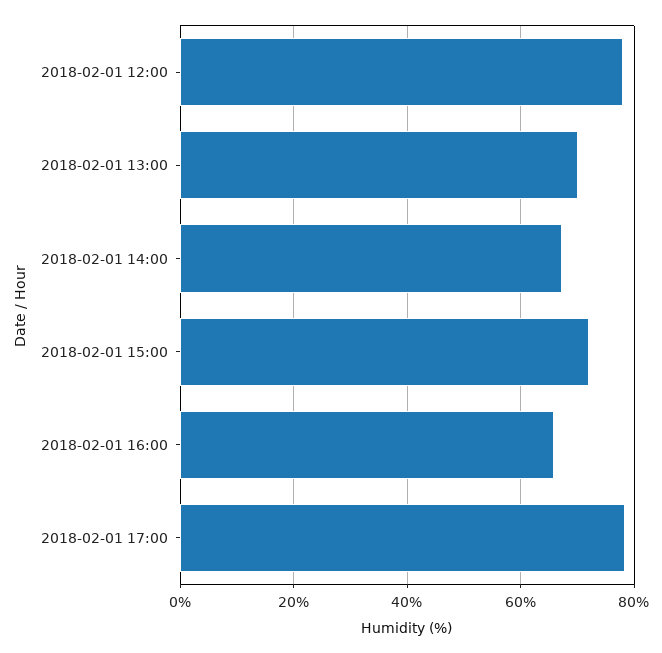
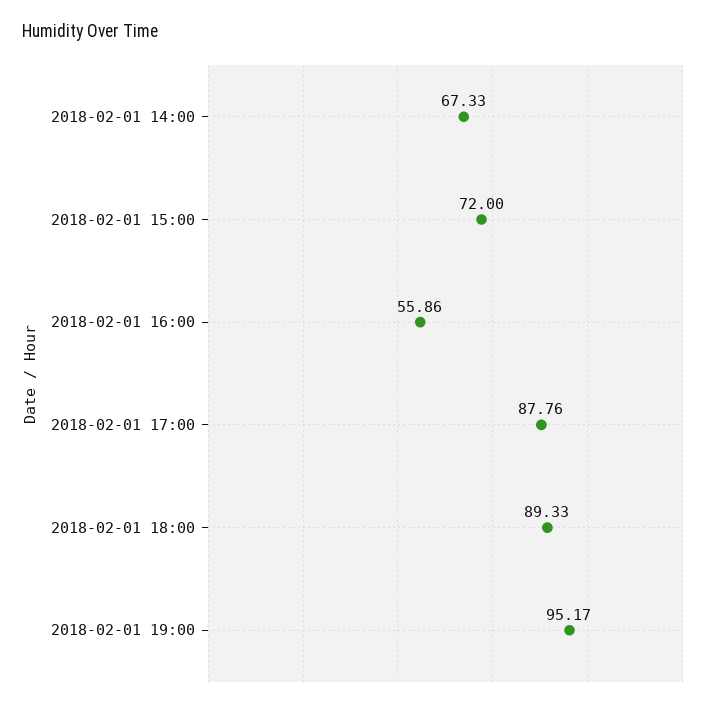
2018-02-01 12:00: 78 -> none
2018-02-01 13:00: 70 -> none
2018-02-01 16:00: 66 -> 55.86
2018-02-01 17:00: 78 -> 87.76
2018-02-01 18:00: none -> 89.33
2018-02-01 19:00: none -> 95.17

